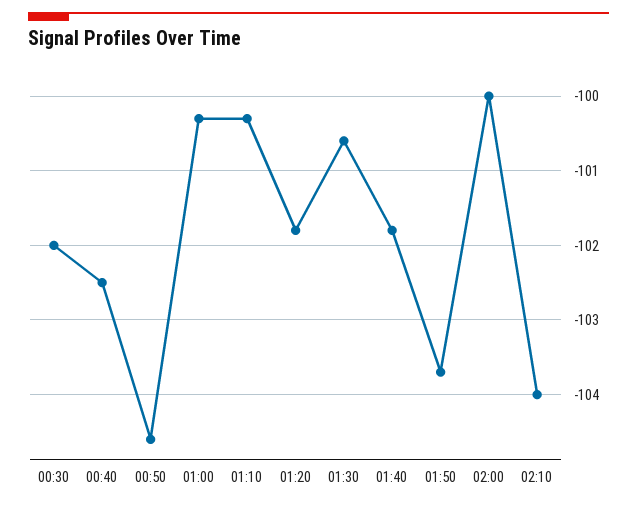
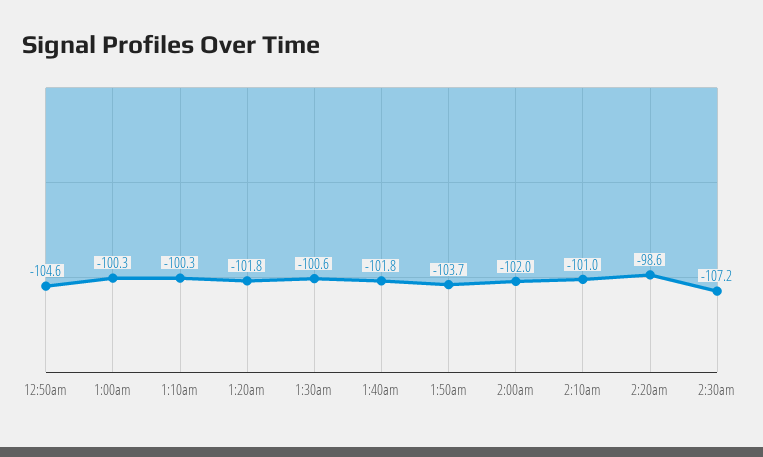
00:30: -102 -> none
00:40: -102.5 -> none
02:00: -100 -> -102
02:10: -104 -> -101
2:20am: none -> -98.6
2:30am: none -> -107.2

